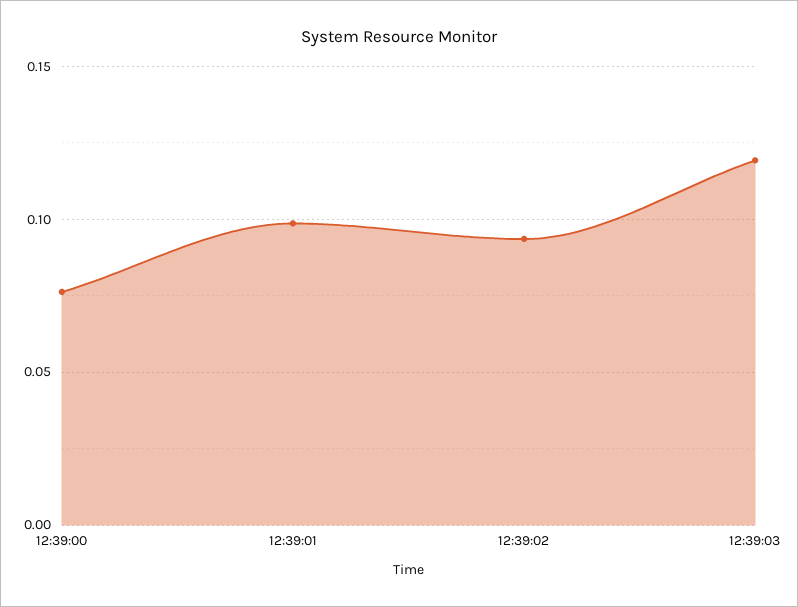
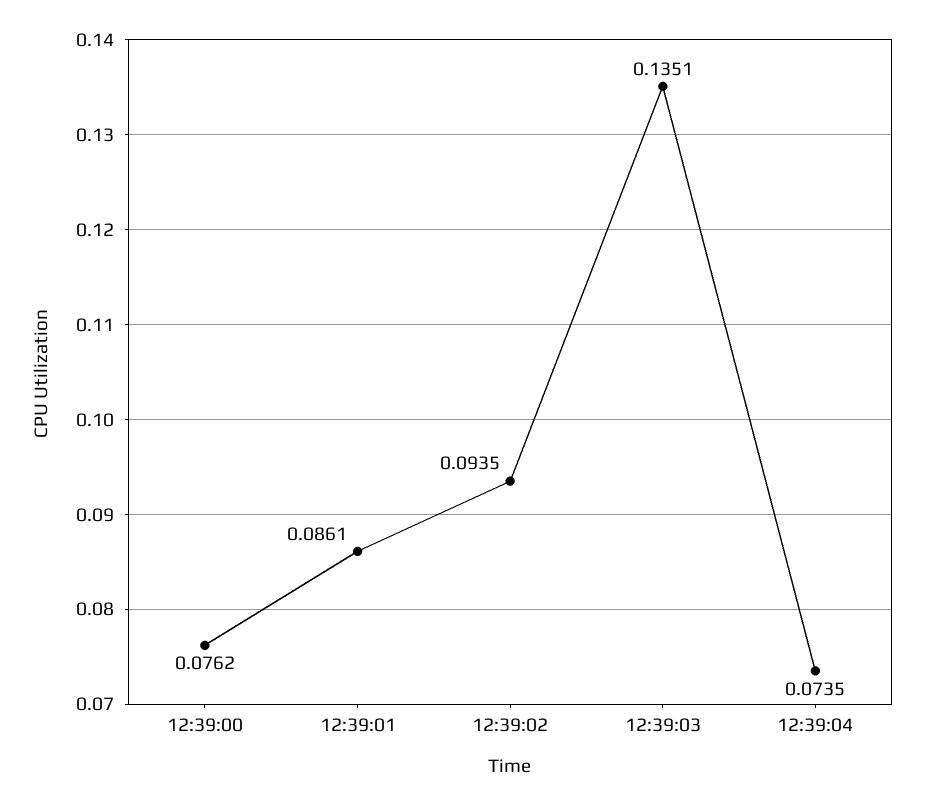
12:39:01: 0.1 -> 0.0861
12:39:03: 0.12 -> 0.1351
12:39:04: none -> 0.0735

